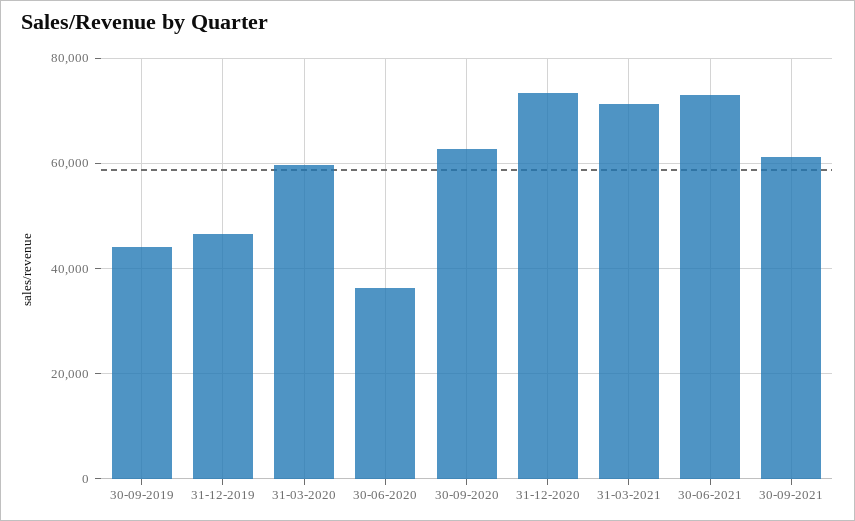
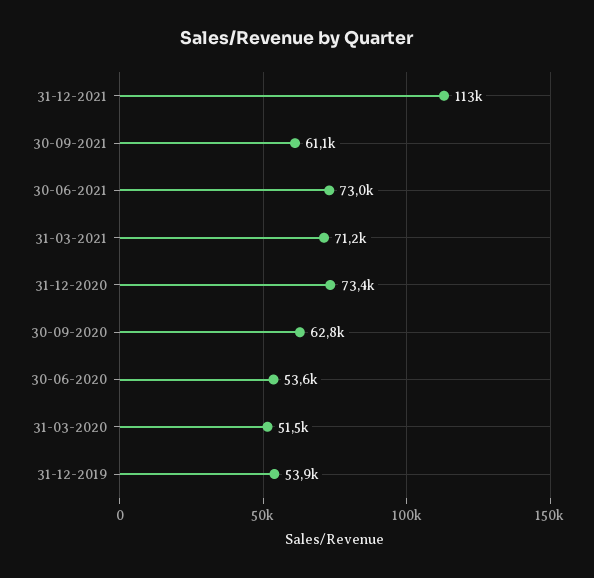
30-09-2019: 44000 -> none
31-12-2019: 46000 -> 53900
31-03-2020: 60000 -> 51500
30-06-2020: 36000 -> 53600
31-12-2021: none -> 113000

